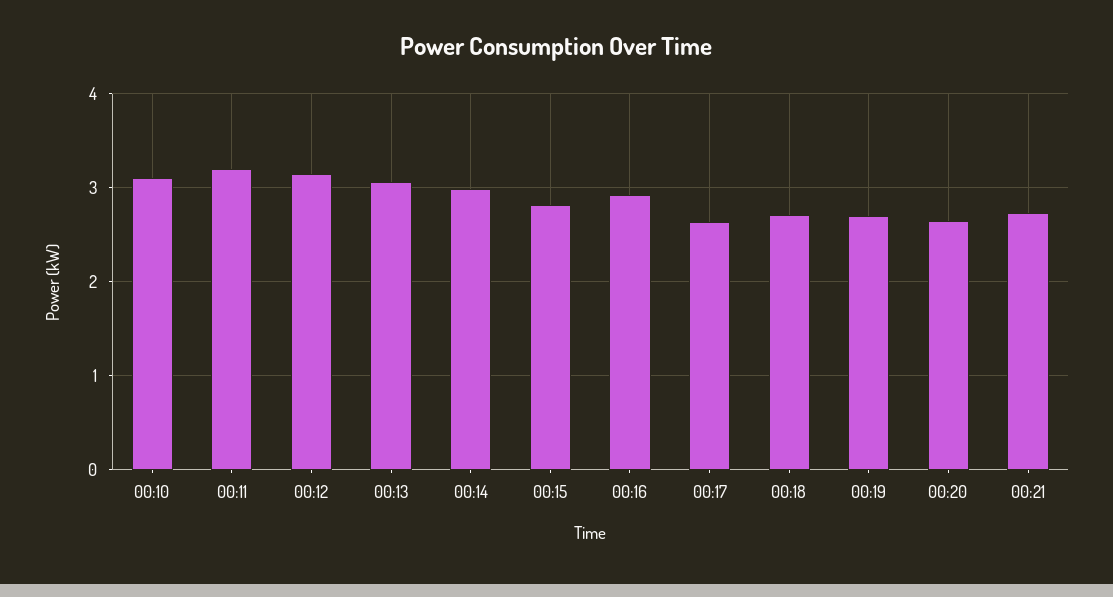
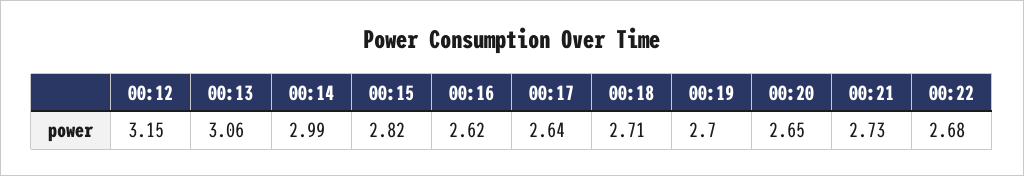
00:10: 3.1 -> none
00:11: 3.2 -> none
00:16: 2.9 -> 2.62
00:22: none -> 2.68

